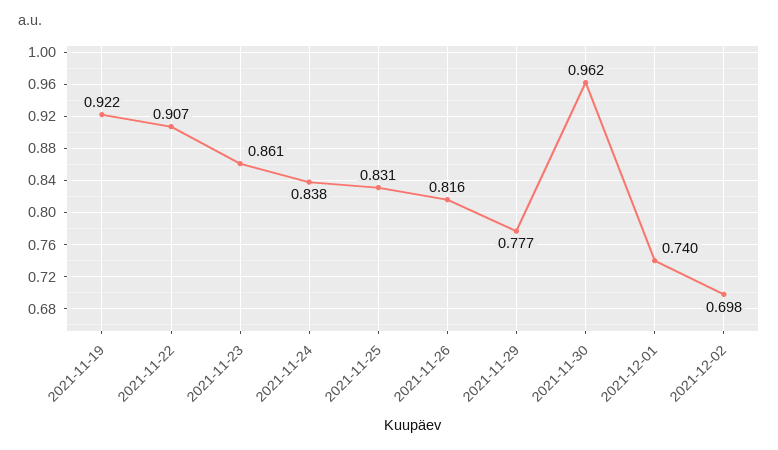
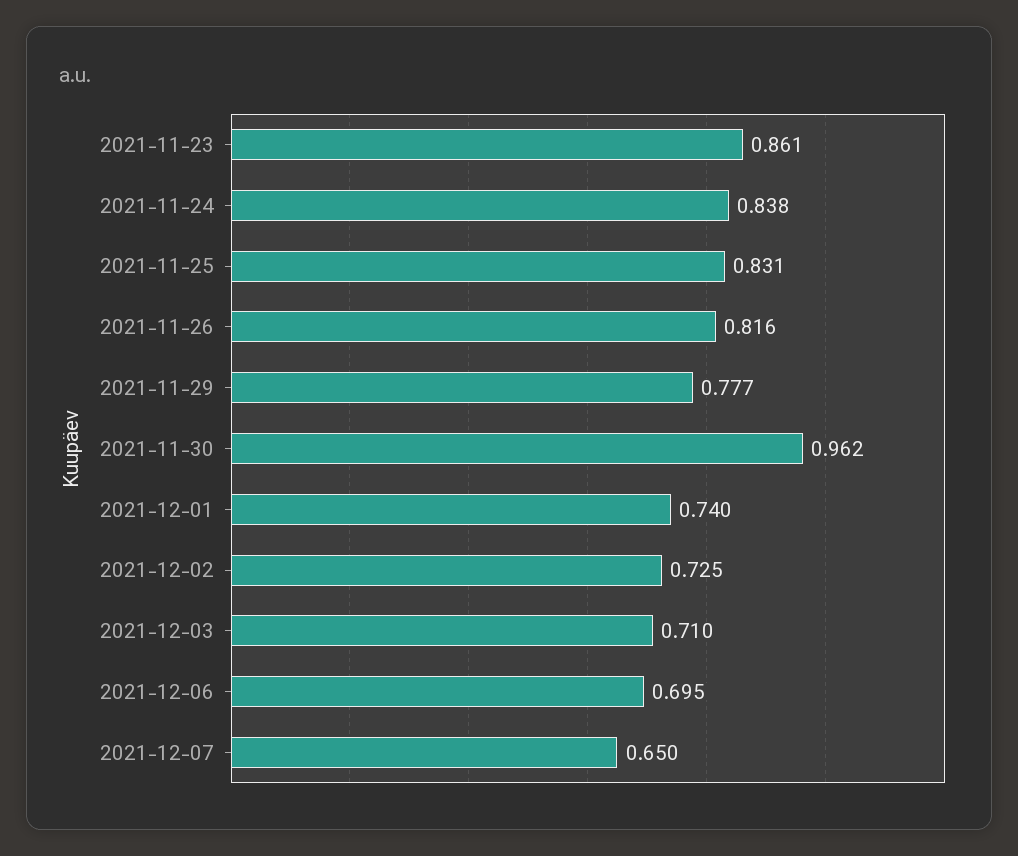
2021-11-19: 0.922 -> none
2021-11-22: 0.907 -> none
2021-12-02: 0.698 -> 0.725
2021-12-03: none -> 0.71
2021-12-06: none -> 0.695
2021-12-07: none -> 0.65

